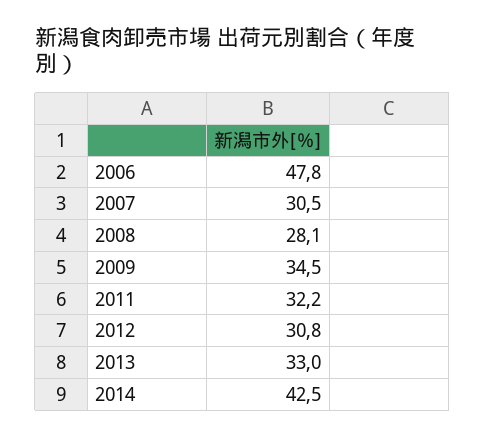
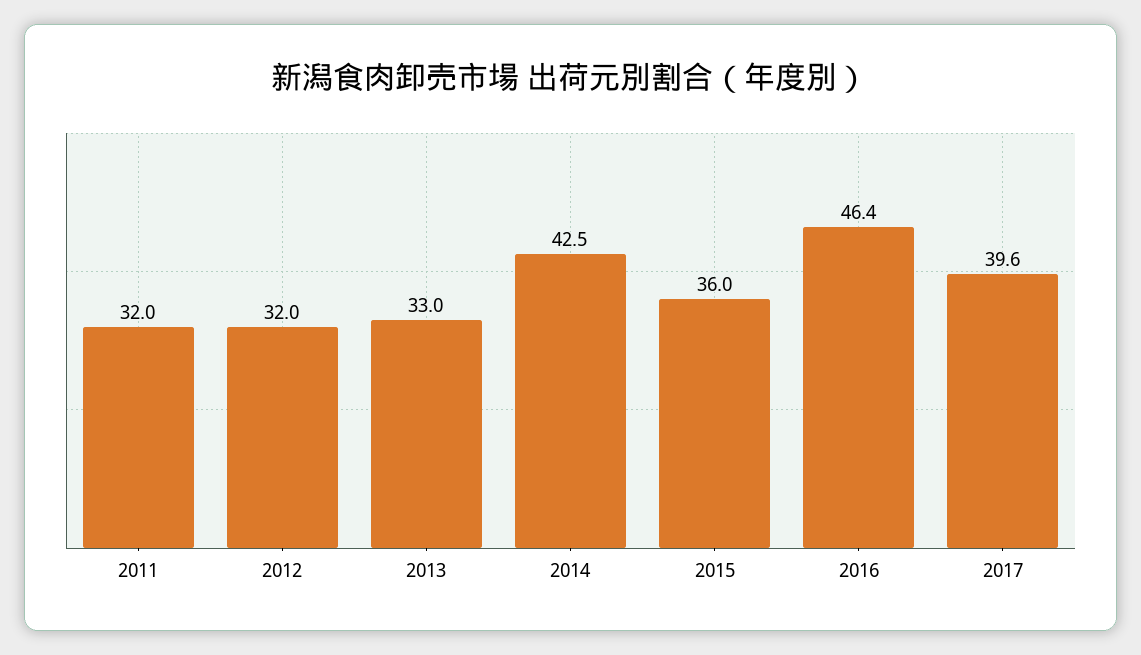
2006: 47.8 -> none
2007: 30.5 -> none
2008: 28.1 -> none
2009: 34.5 -> none
2011: 32.2 -> 32
2012: 30.8 -> 32
2015: none -> 36
2016: none -> 46.4
2017: none -> 39.6

